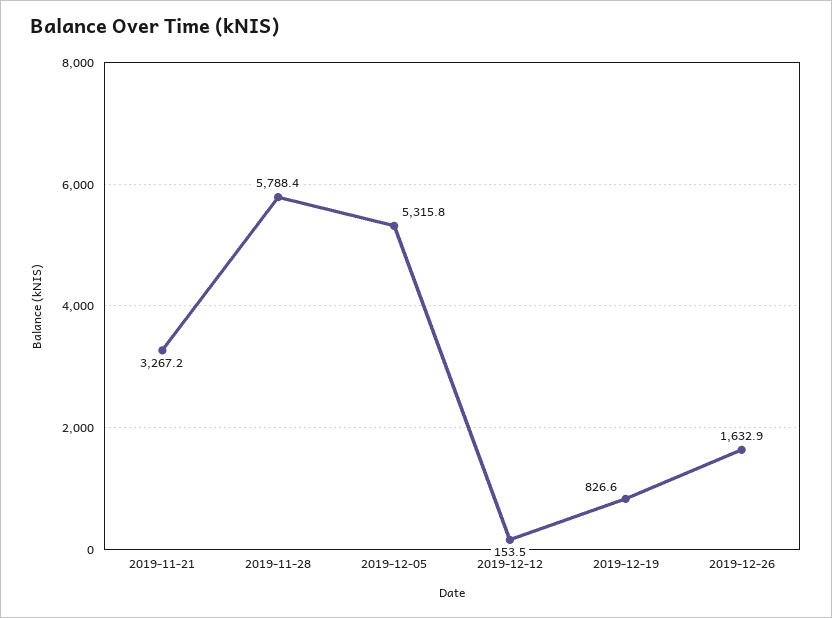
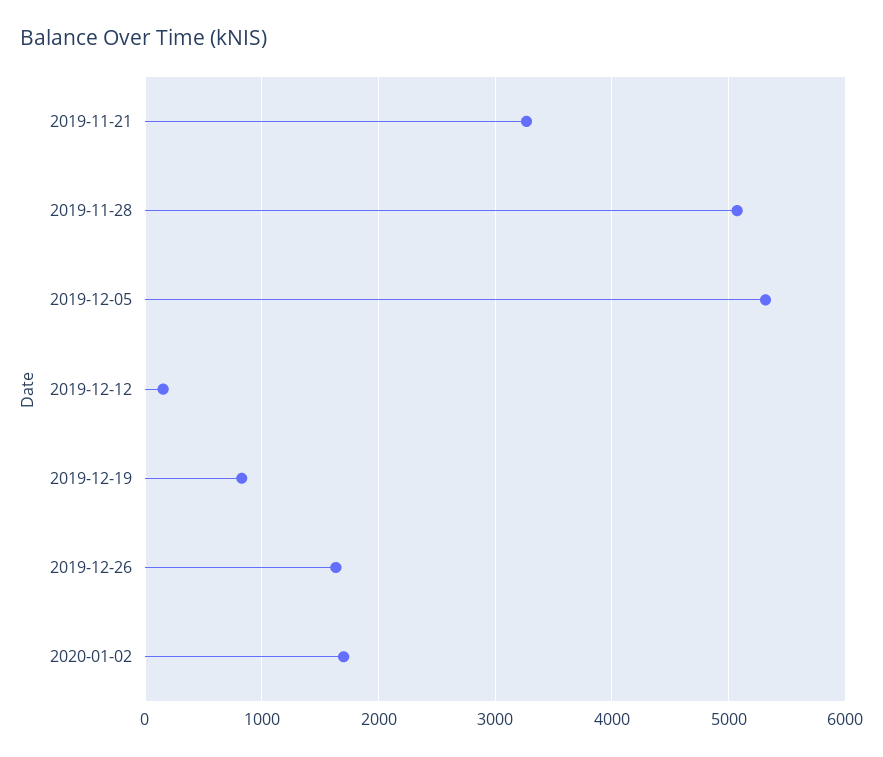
2019-11-28: 5788.4 -> 5100
2020-01-02: none -> 1700

